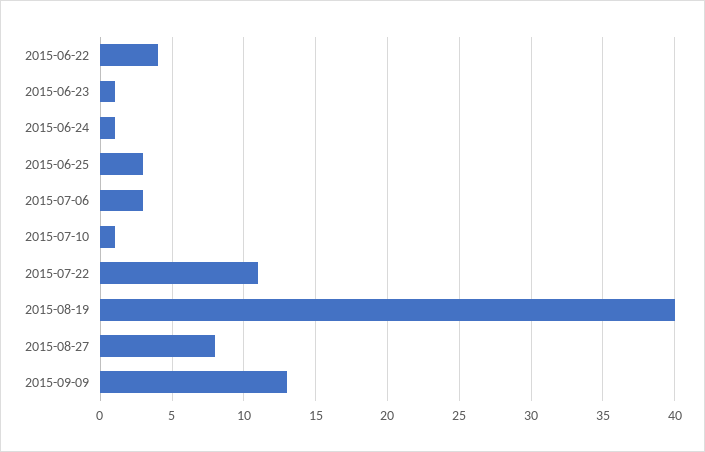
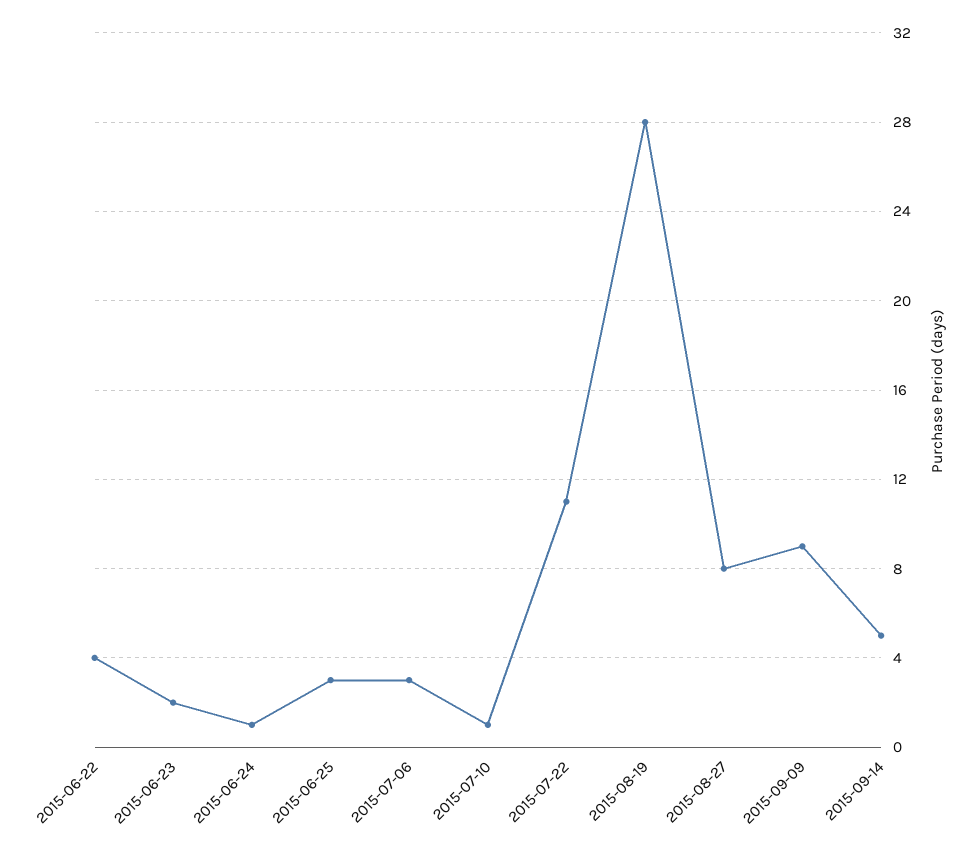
2015-06-23: 1 -> 2
2015-08-19: 40 -> 28
2015-09-09: 13 -> 9
2015-09-14: none -> 5

